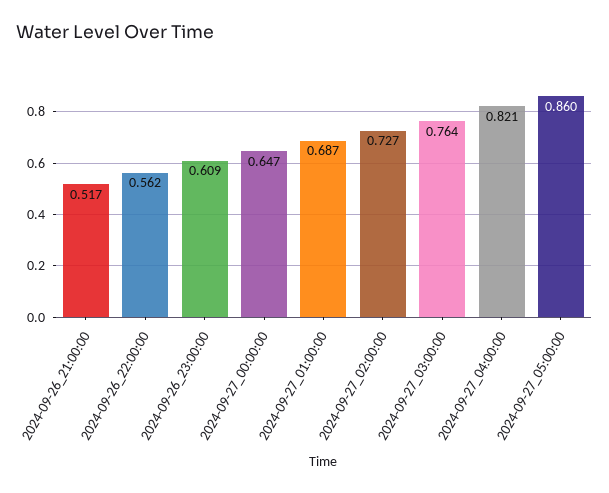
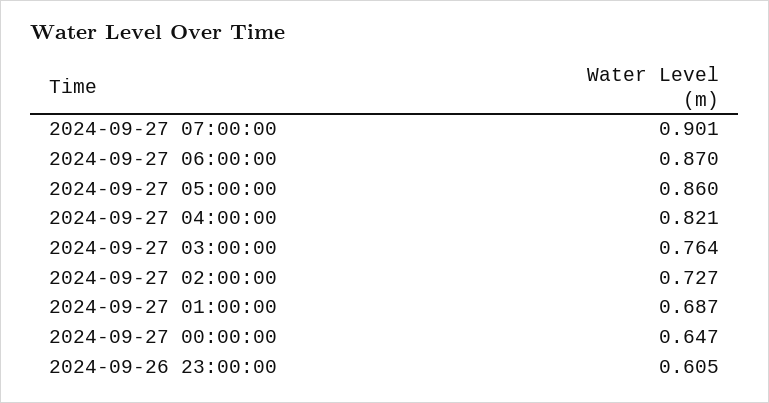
2024-09-26_21:00:00: 0.517 -> none
2024-09-26_22:00:00: 0.562 -> none
2024-09-26_23:00:00: 0.609 -> 0.605
2024-09-27 07:00:00: none -> 0.901
2024-09-27 06:00:00: none -> 0.87

